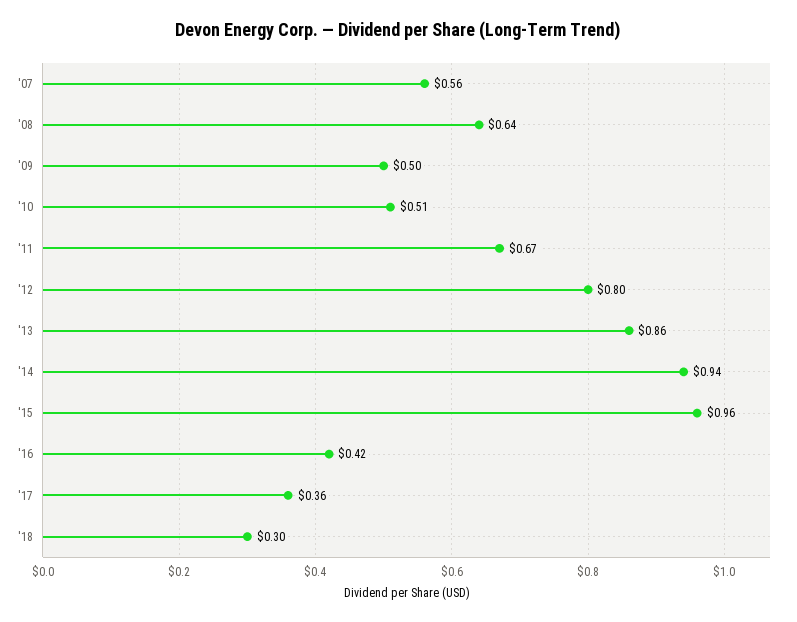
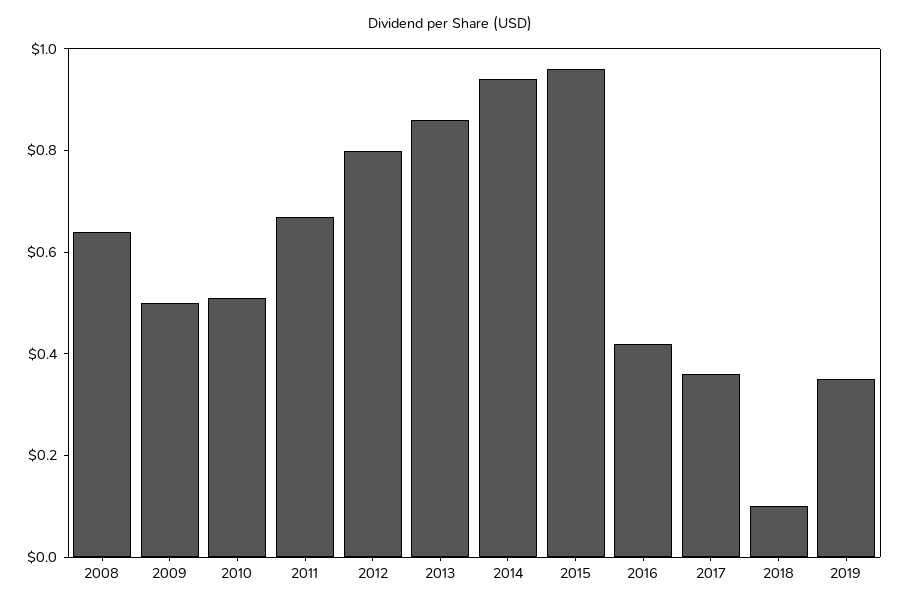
'07: 0.56 -> none
'18: 0.3 -> 0.1
2019: none -> 0.35

